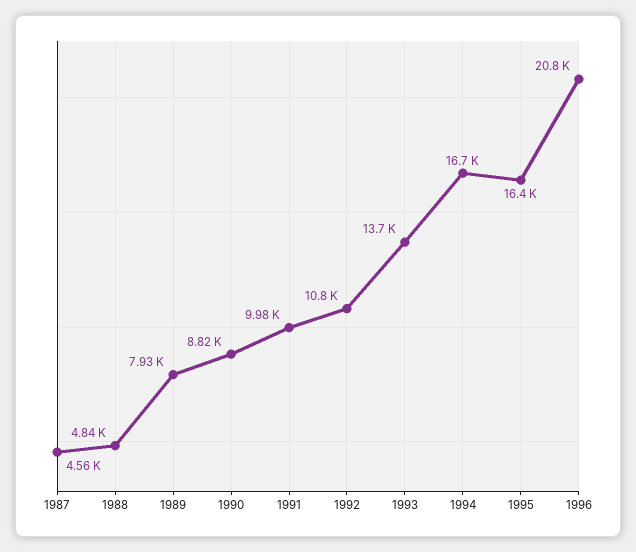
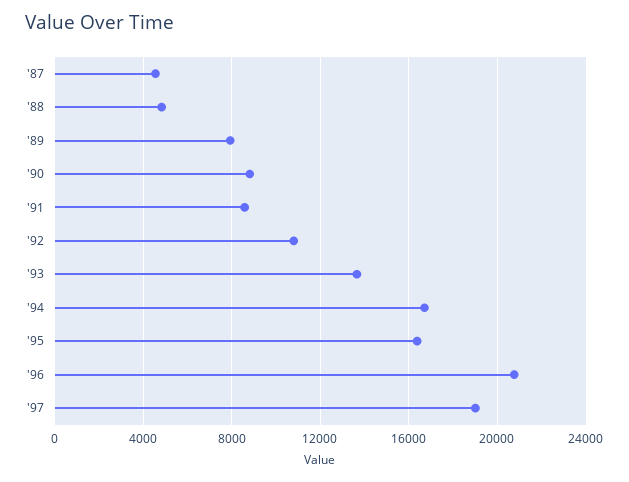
1991: 9980 -> 8500
'97: none -> 19000

